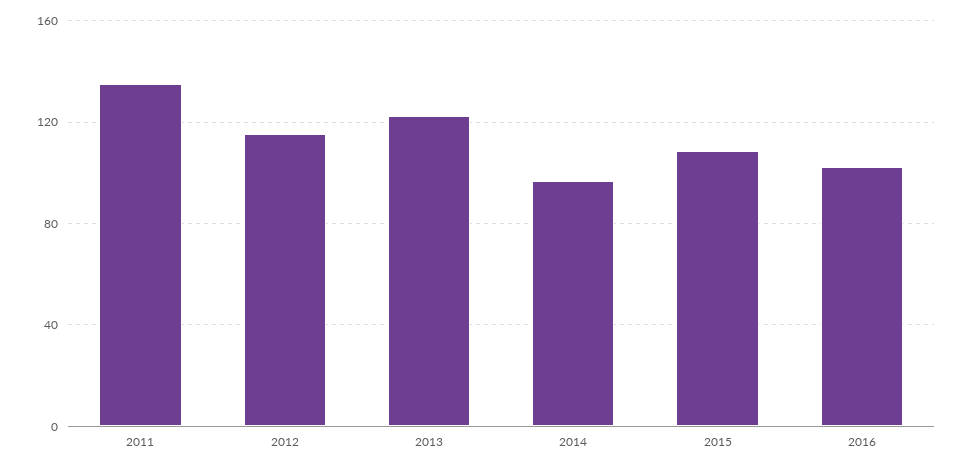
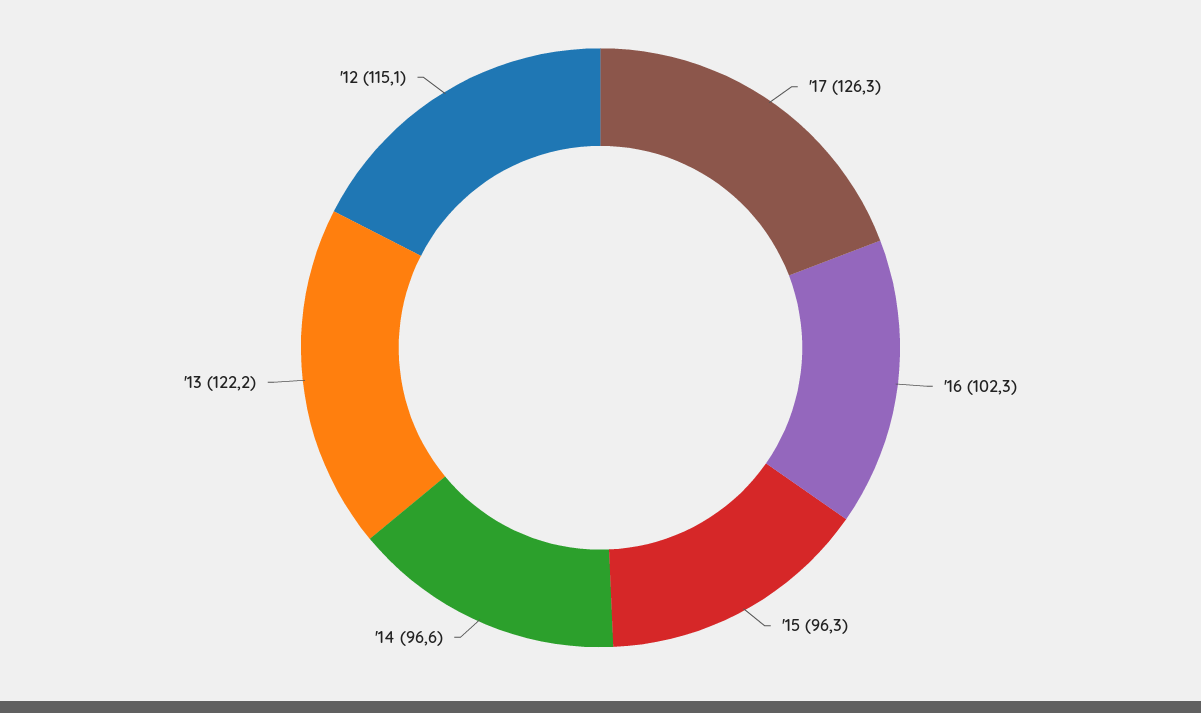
2011: 135 -> none
2015: 110 -> 96.3
'17: none -> 126.3

